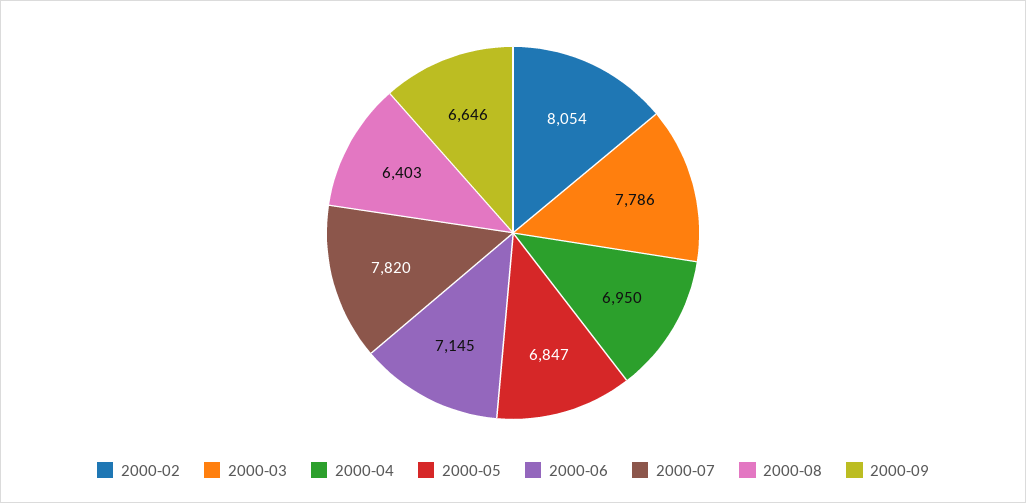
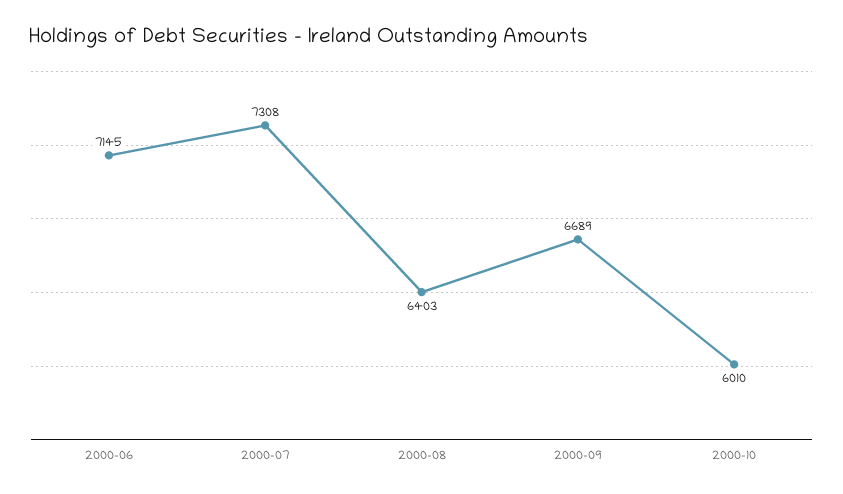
2000-02: 8054 -> none
2000-03: 7786 -> none
2000-04: 6950 -> none
2000-05: 6847 -> none
2000-07: 7820 -> 7308
2000-09: 6646 -> 6689
2000-10: none -> 6010

